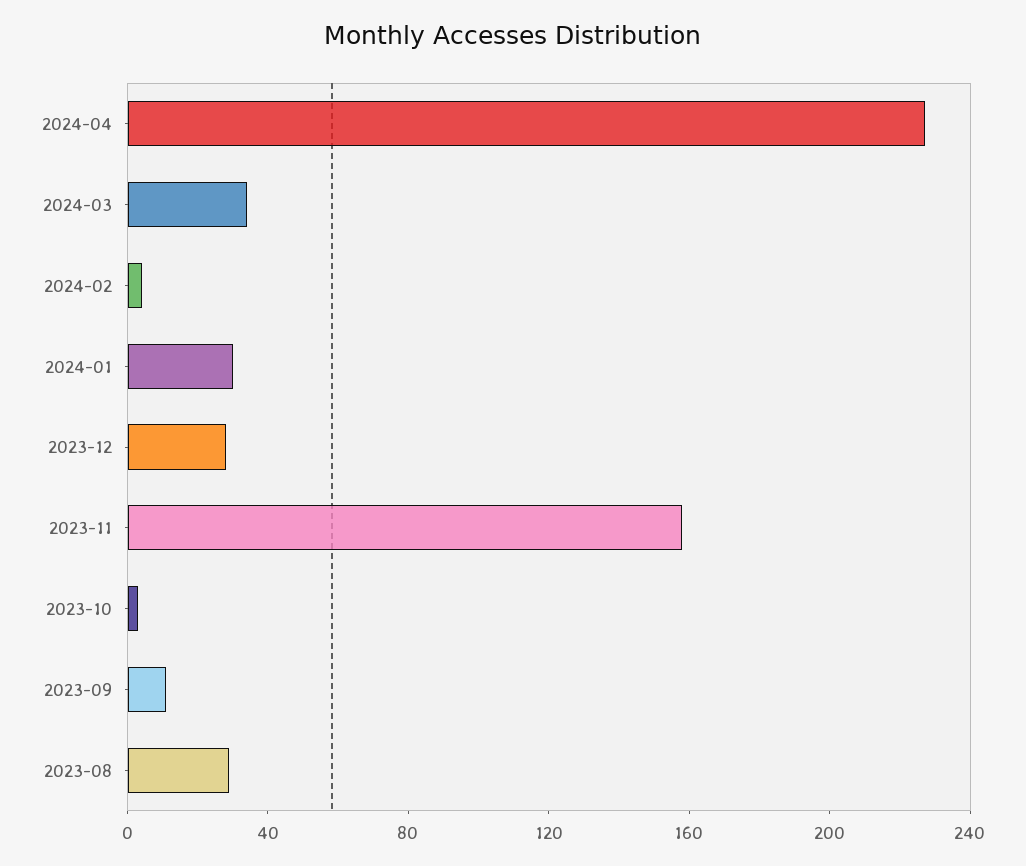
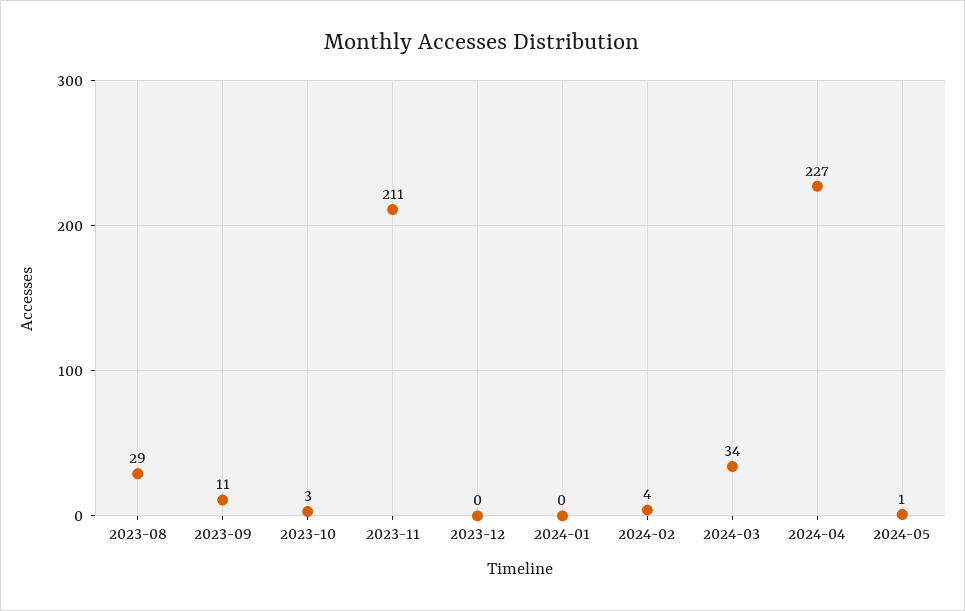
2024-01: 30 -> 0
2023-12: 30 -> 0
2023-11: 160 -> 211
2024-05: none -> 1

